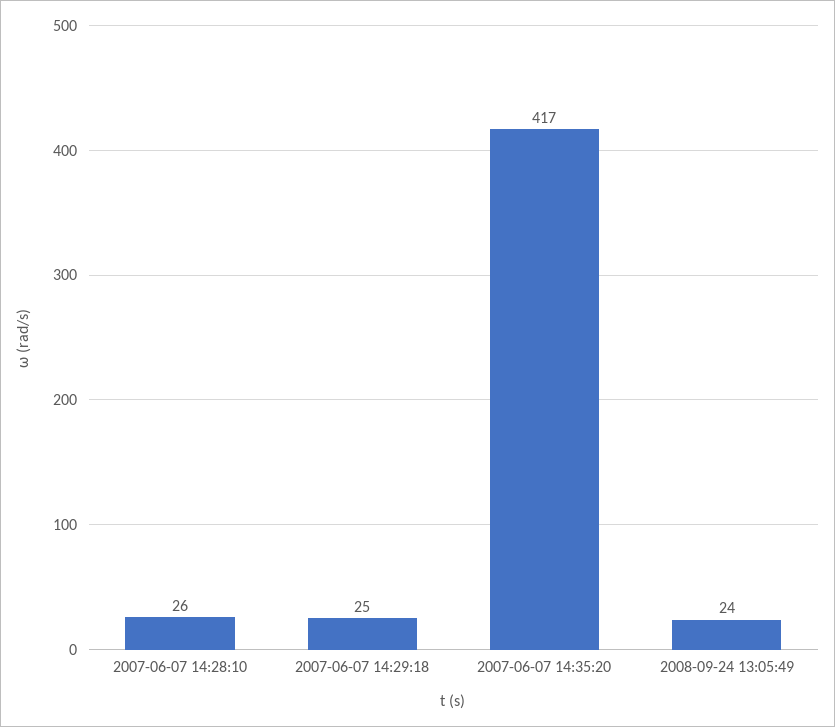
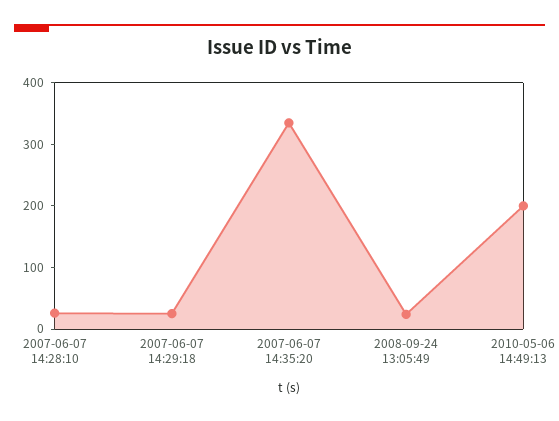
2007-06-07 14:35:20: 417 -> 340
2010-05-06 14:49:13: none -> 200

